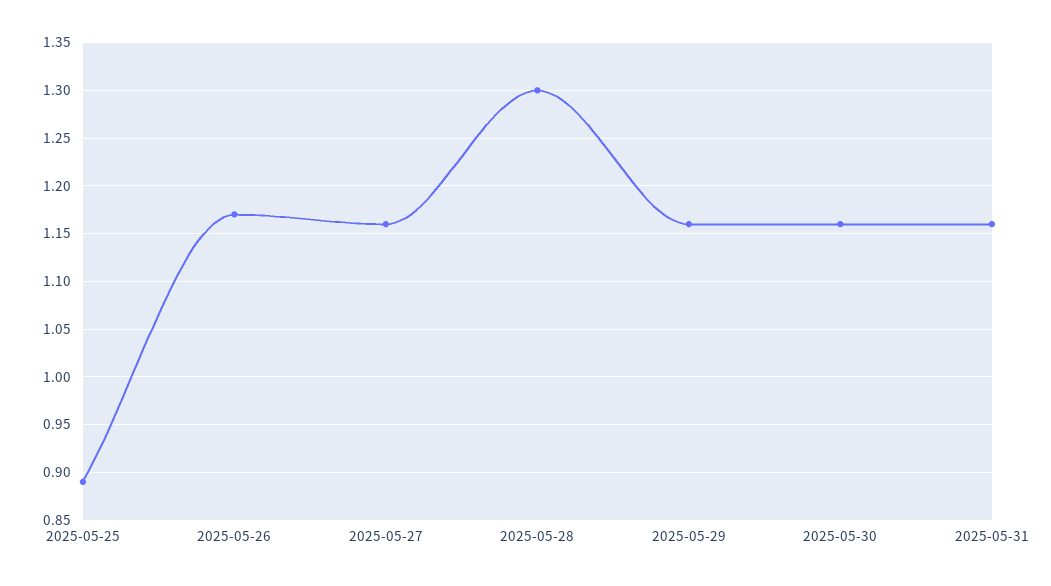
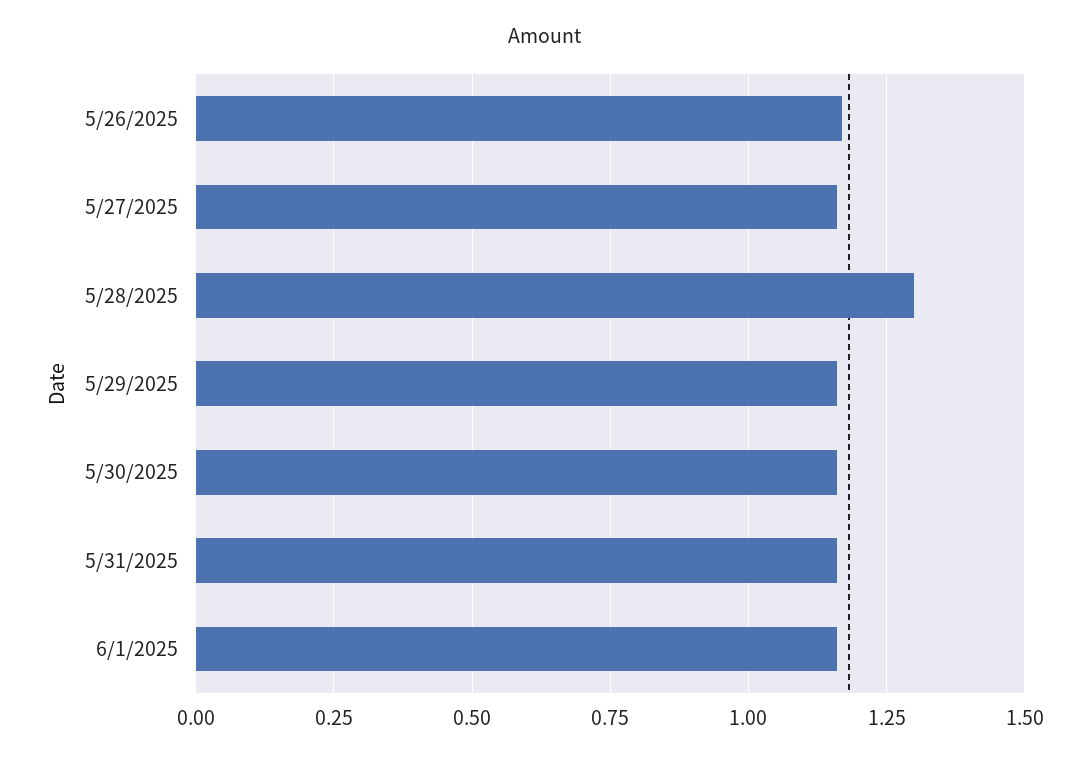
2025-05-25: 0.89 -> none
6/1/2025: none -> 1.15

